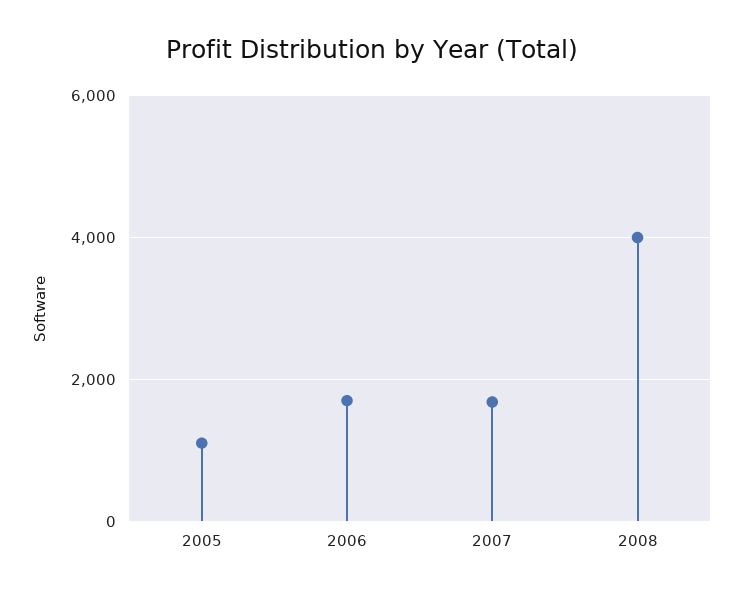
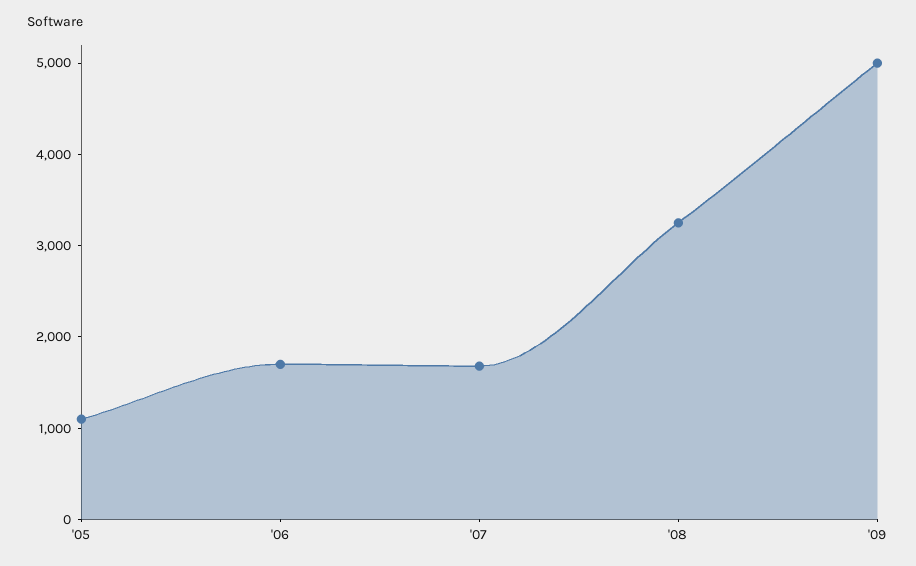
2008: 4000 -> 3200
'09: none -> 5000

